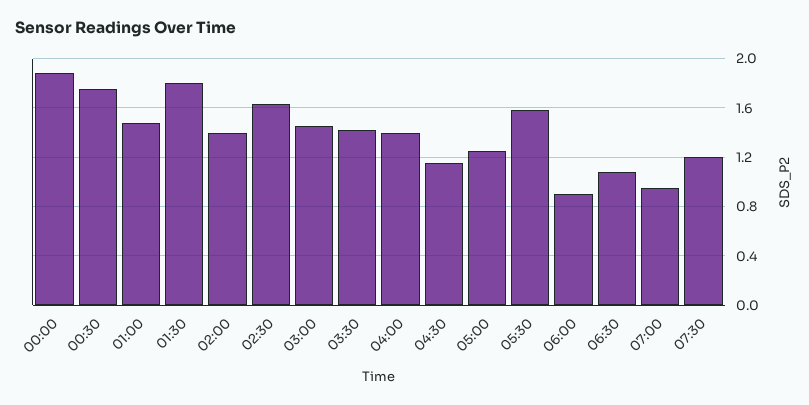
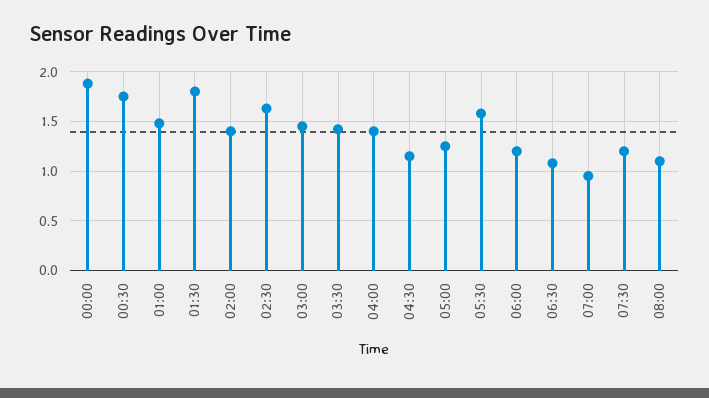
06:00: 0.9 -> 1.2
08:00: none -> 1.1

